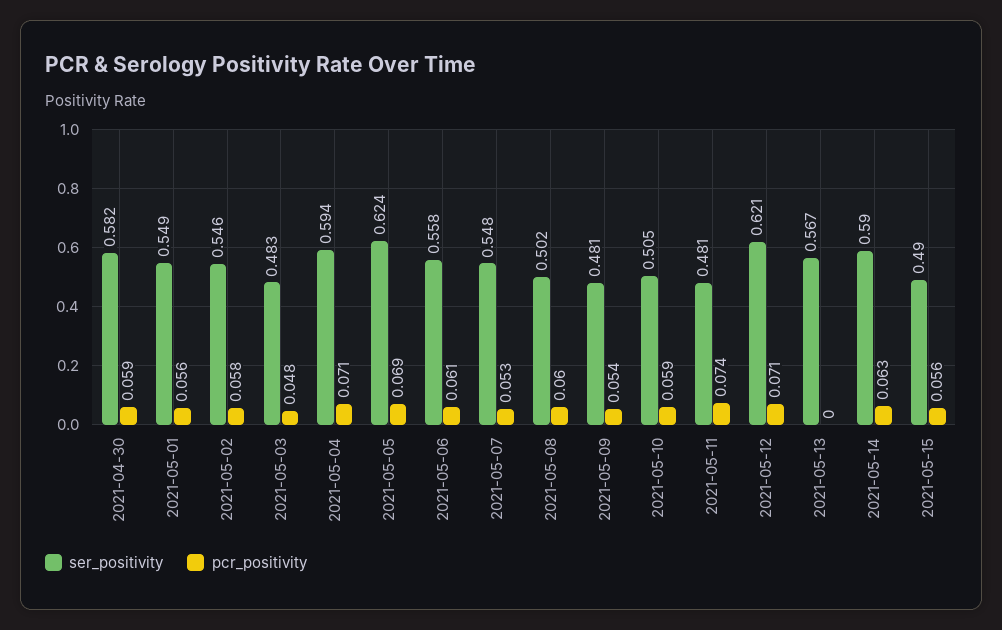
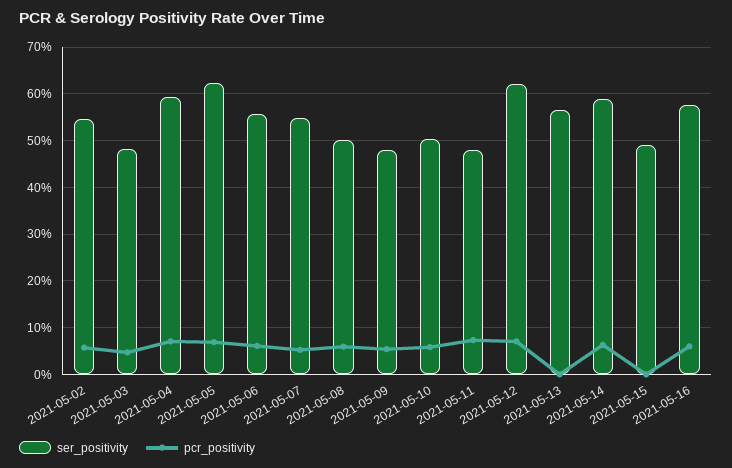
ser_positivity, 2021-04-30: 0.582 -> none
pcr_positivity, 2021-04-30: 0.059 -> none
ser_positivity, 2021-05-01: 0.549 -> none
pcr_positivity, 2021-05-01: 0.056 -> none
pcr_positivity, 2021-05-15: 0.056 -> 0
ser_positivity, 2021-05-16: none -> 0.58
pcr_positivity, 2021-05-16: none -> 0.06

